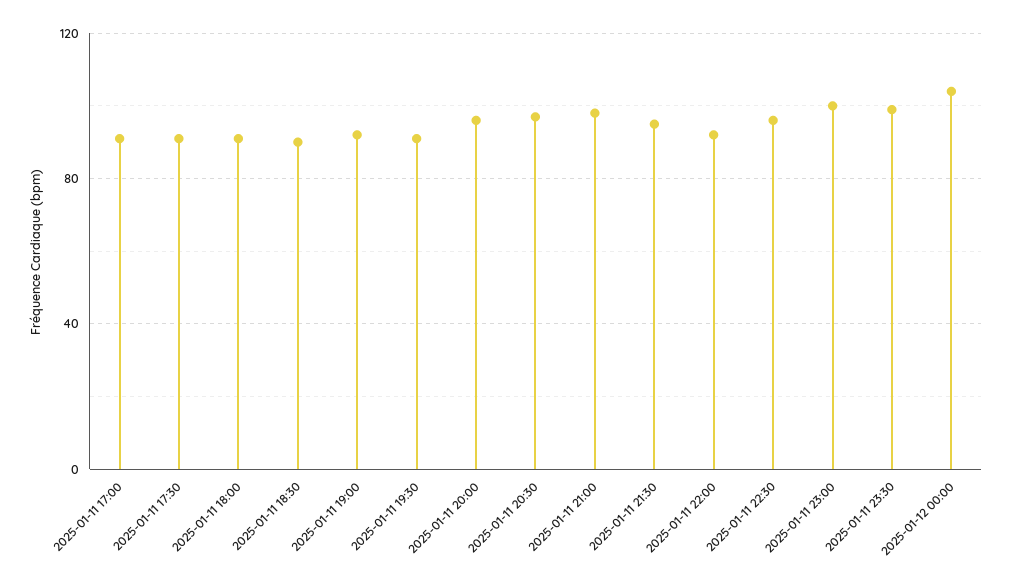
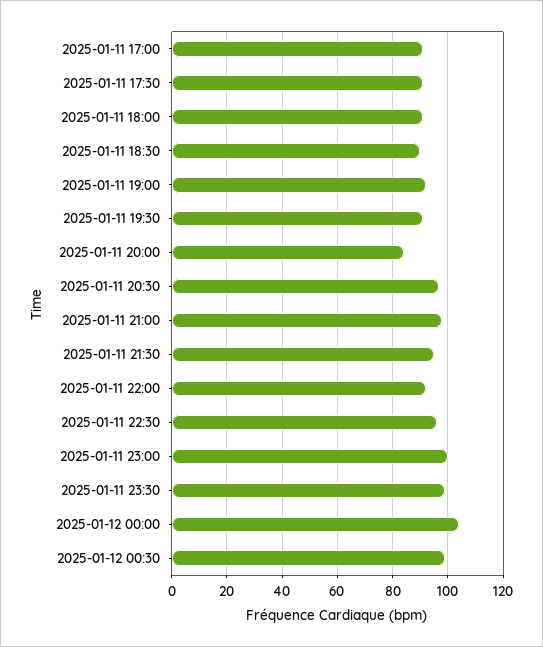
2025-01-11 20:00: 95 -> 85
2025-01-12 00:30: none -> 100

